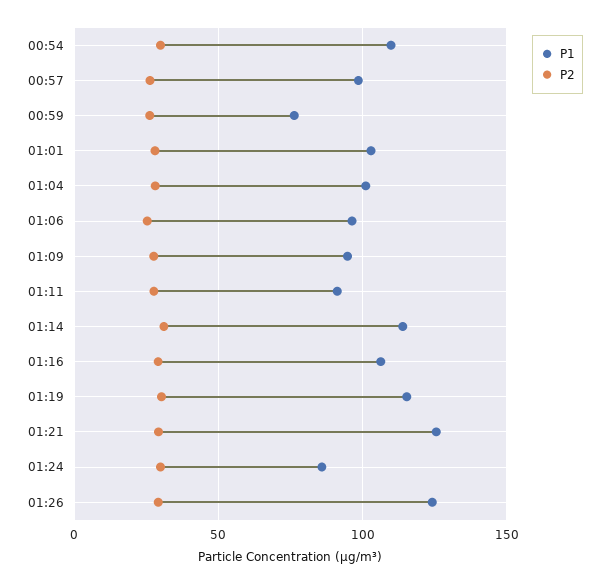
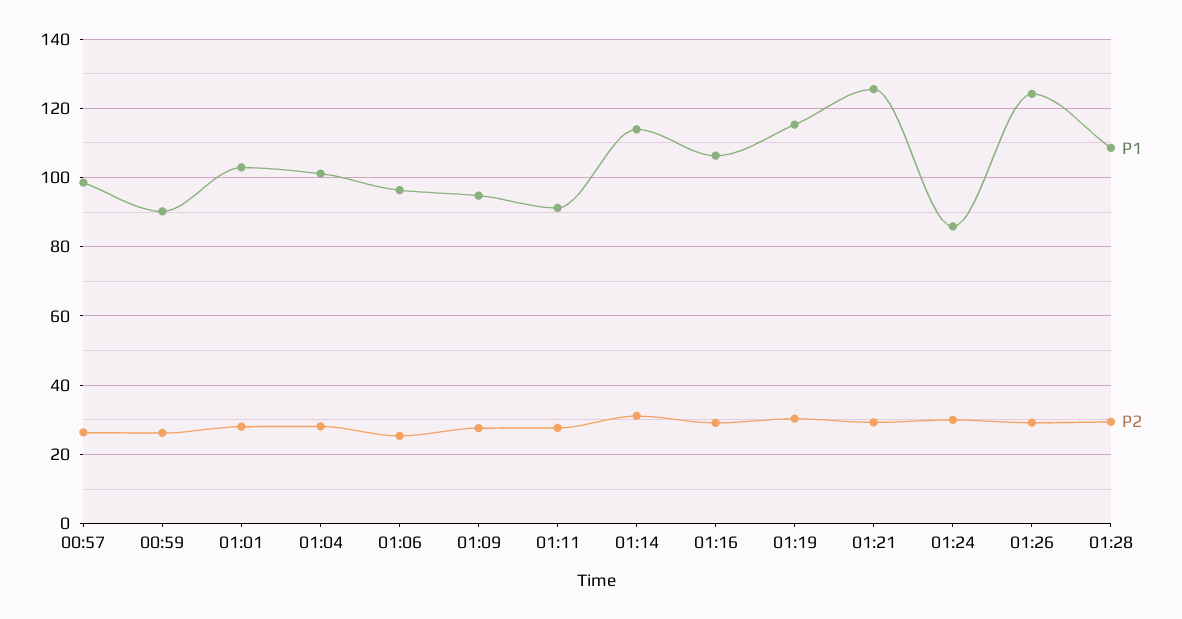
P1, 00:54: 110 -> none
P2, 00:54: 30 -> none
P1, 00:59: 75 -> 90
P1, 01:28: none -> 108
P2, 01:28: none -> 30

